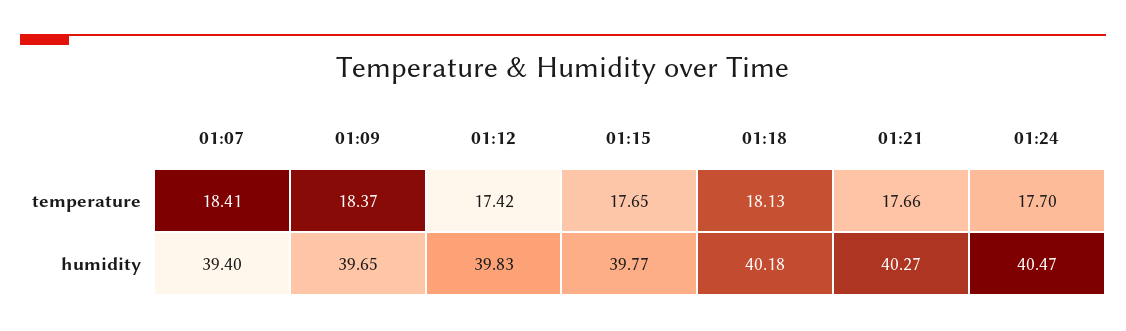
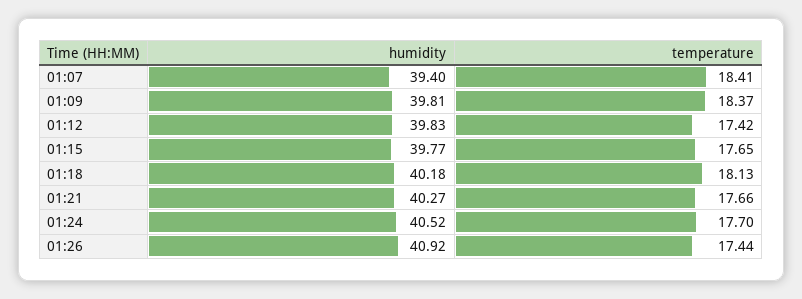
01:09, humidity: 39.65 -> 39.81
01:24, humidity: 40.47 -> 40.52
01:26, humidity: none -> 40.92
01:26, temperature: none -> 17.44

